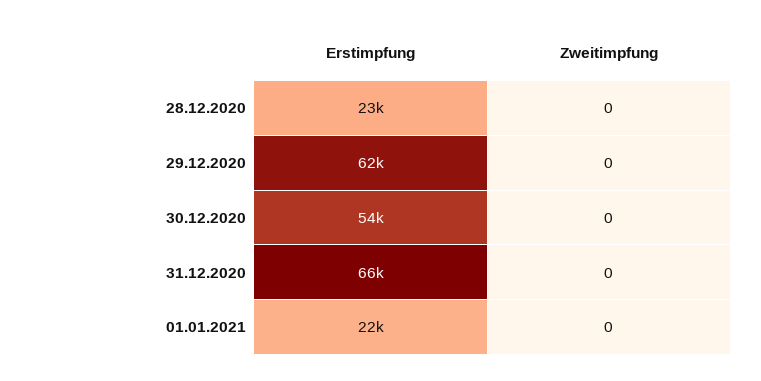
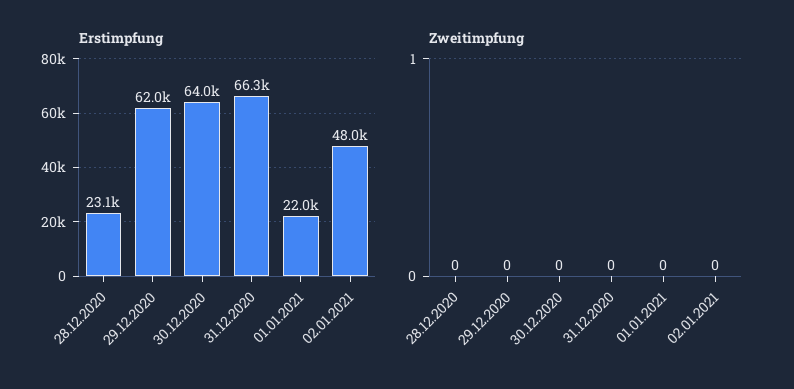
Erstimpfung, 30.12.2020: 54000 -> 64000
Erstimpfung, 02.01.2021: none -> 48000
Zweitimpfung, 02.01.2021: none -> 0

